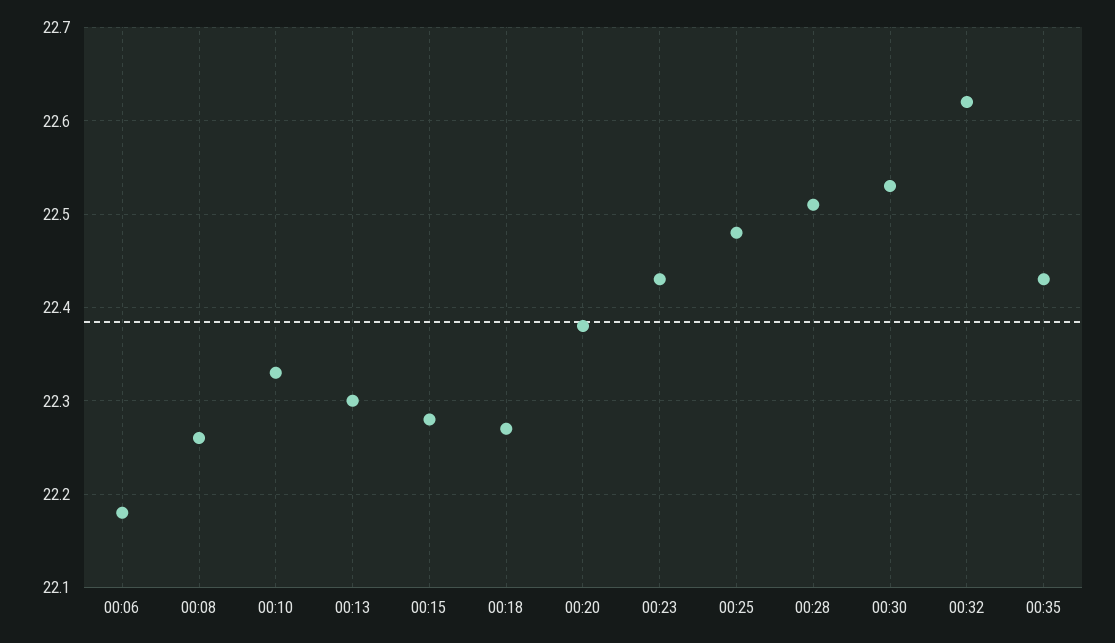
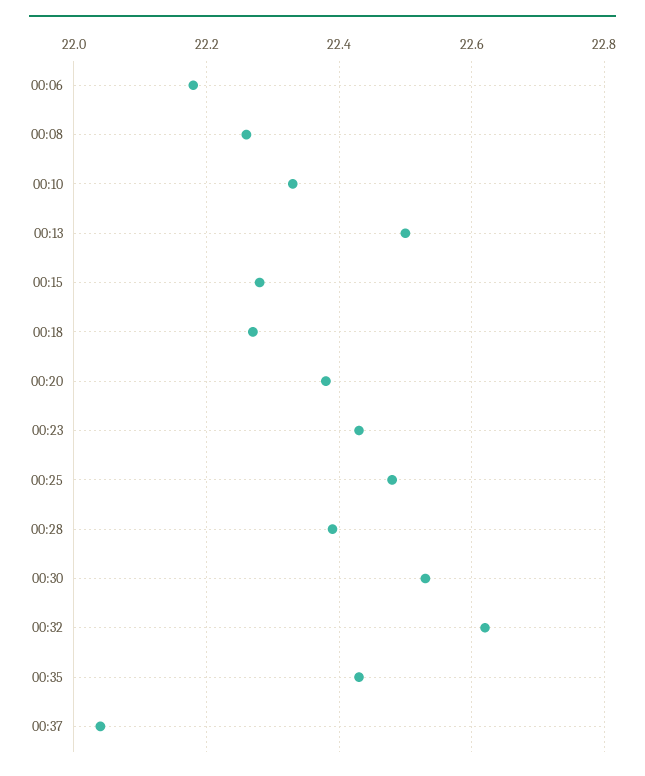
00:13: 22.3 -> 22.5
00:28: 22.51 -> 22.4
00:37: none -> 22.05

